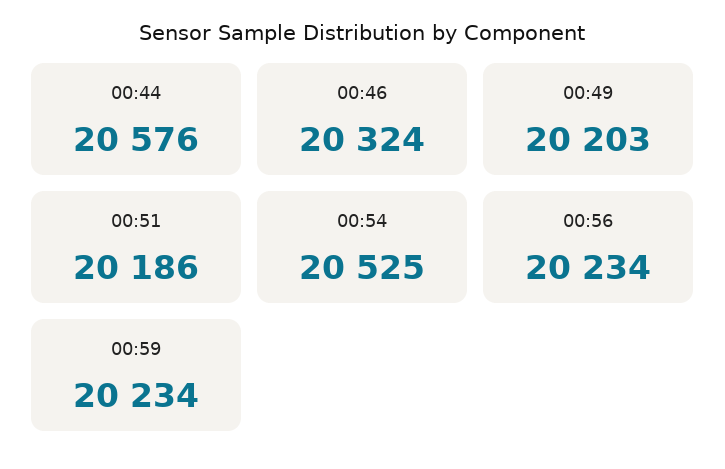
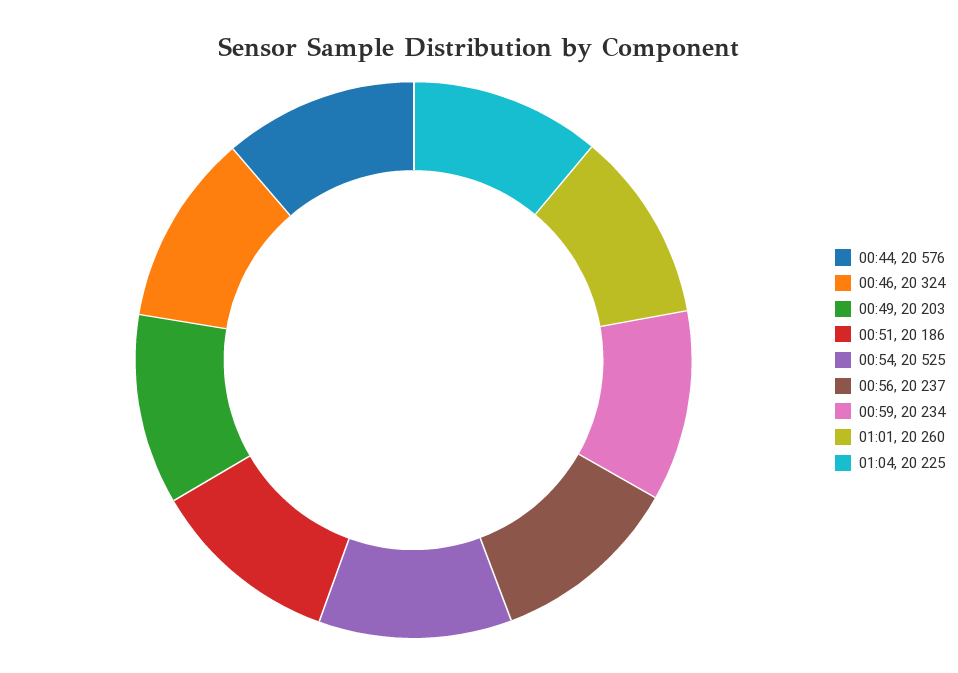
00:56: 20234 -> 20237
01:01: none -> 20260
01:04: none -> 20225

